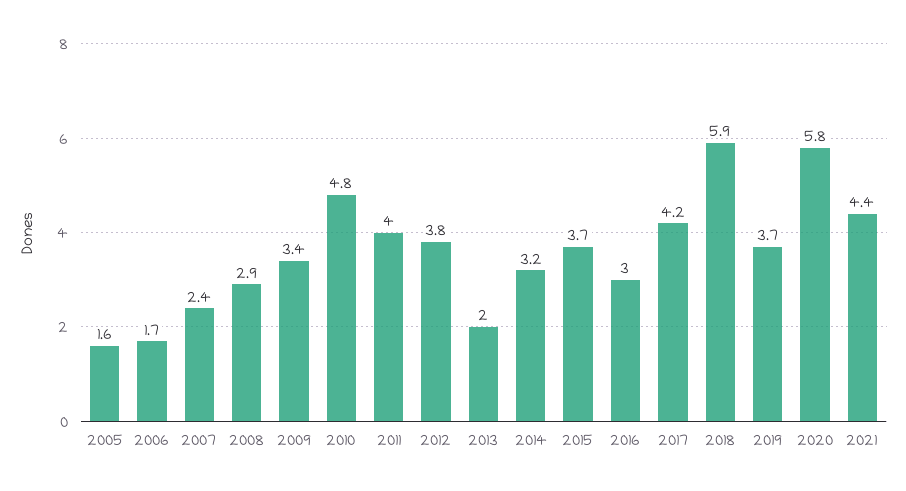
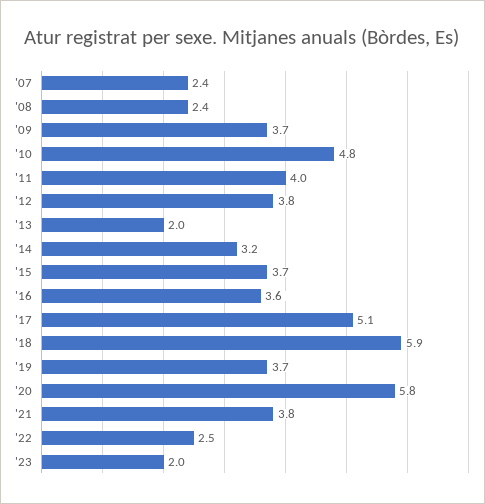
2005: 1.6 -> none
2006: 1.7 -> none
2008: 2.9 -> 2.4
2009: 3.4 -> 3.7
2016: 3 -> 3.6
2017: 4.2 -> 5.1
2021: 4.4 -> 3.8
'22: none -> 2.5
'23: none -> 2

